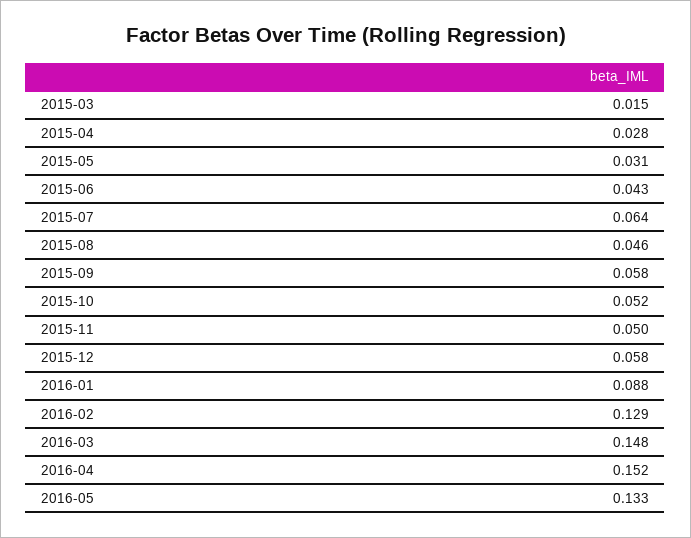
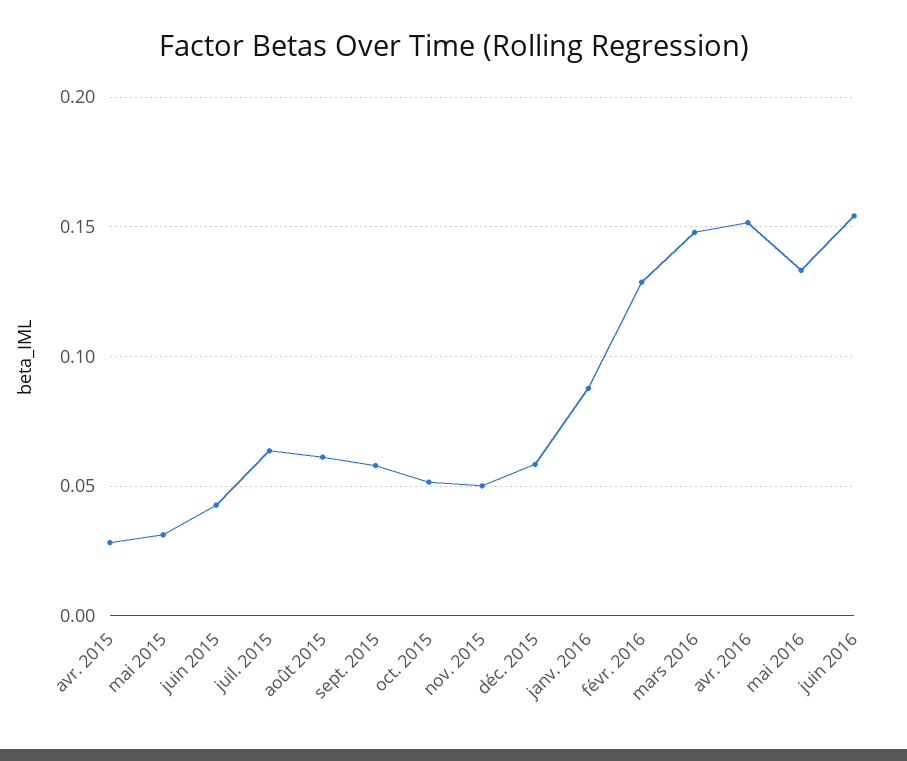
2015-03: 0.015 -> none
2015-08: 0.046 -> 0.06
juin 2016: none -> 0.155

